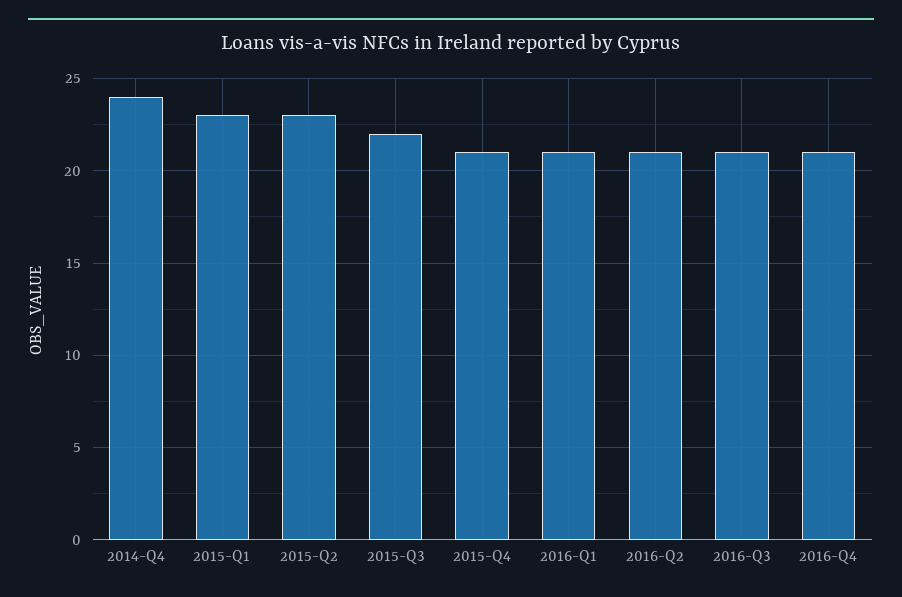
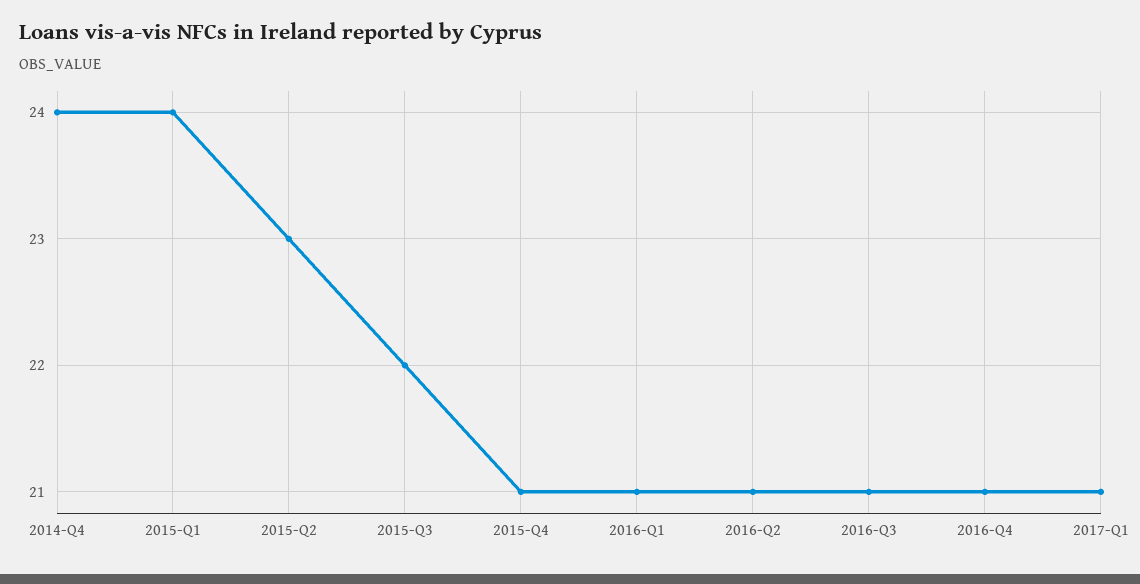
2015-Q1: 23 -> 24
2017-Q1: none -> 21

